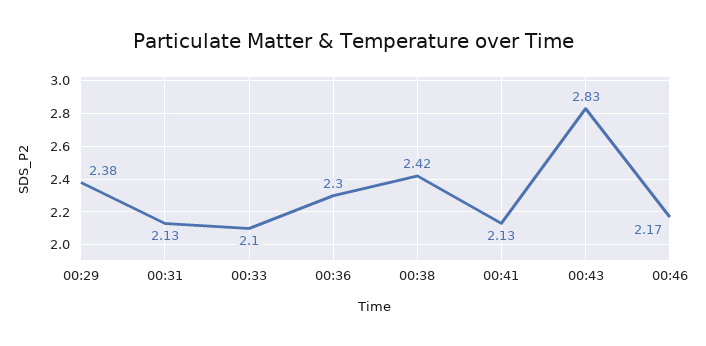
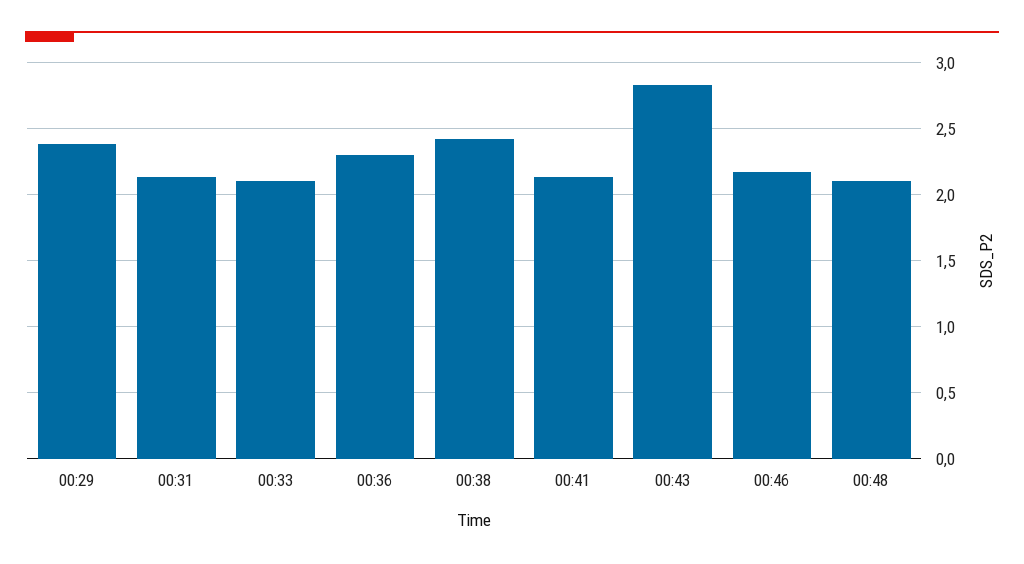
00:48: none -> 2.1

